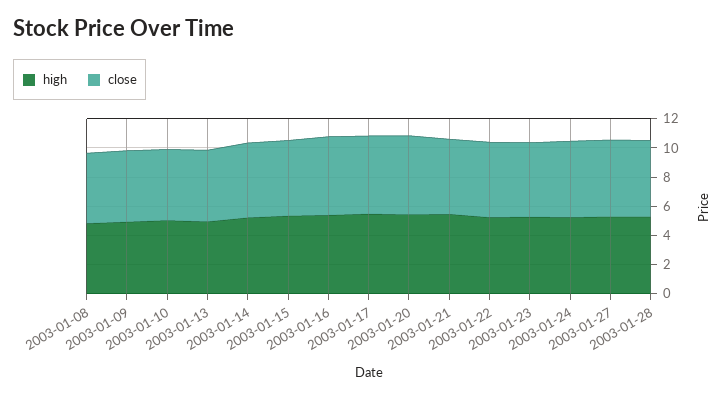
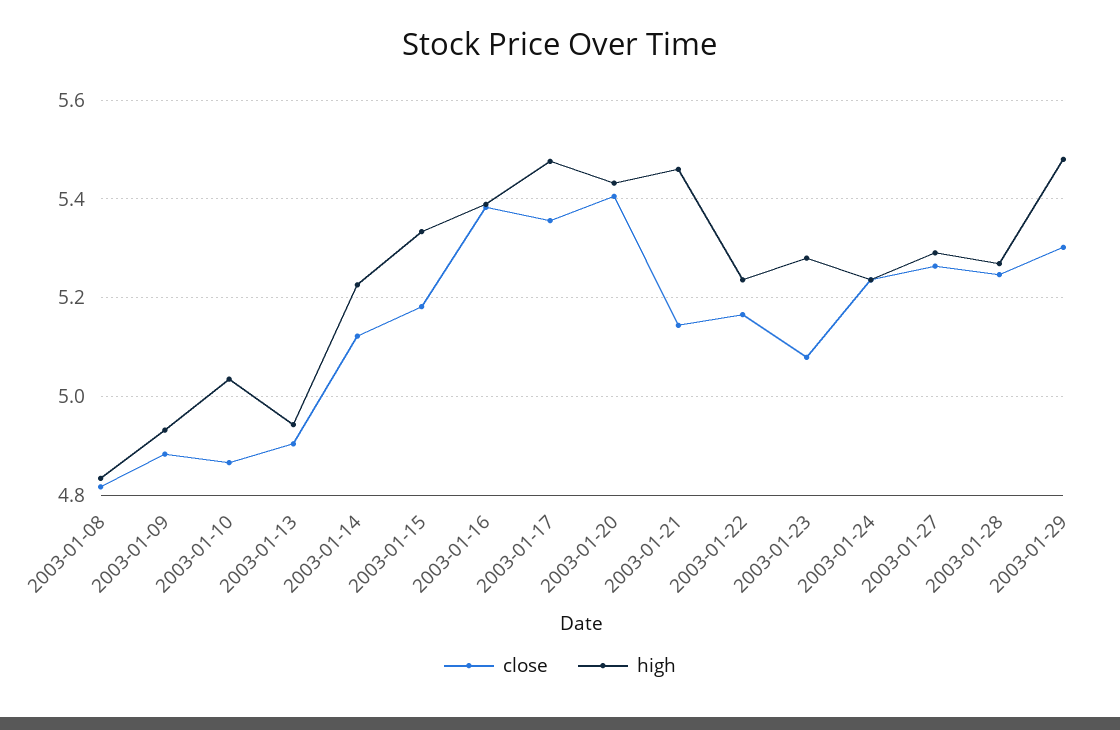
close, 2003-01-29: none -> 5.3
high, 2003-01-29: none -> 5.48

